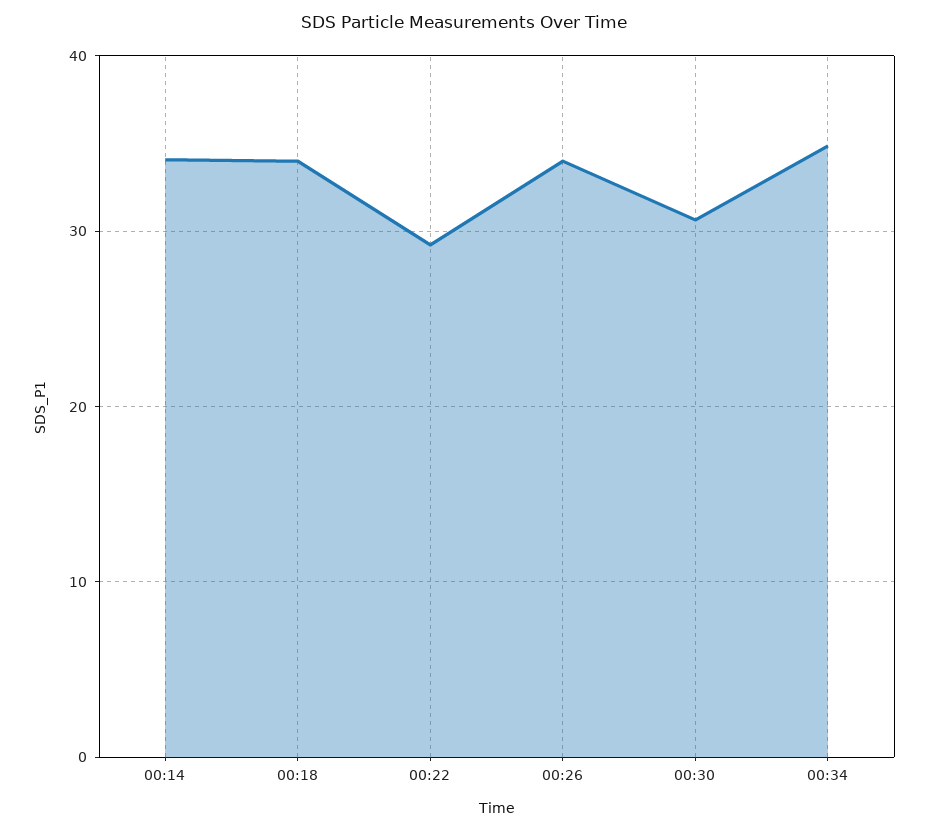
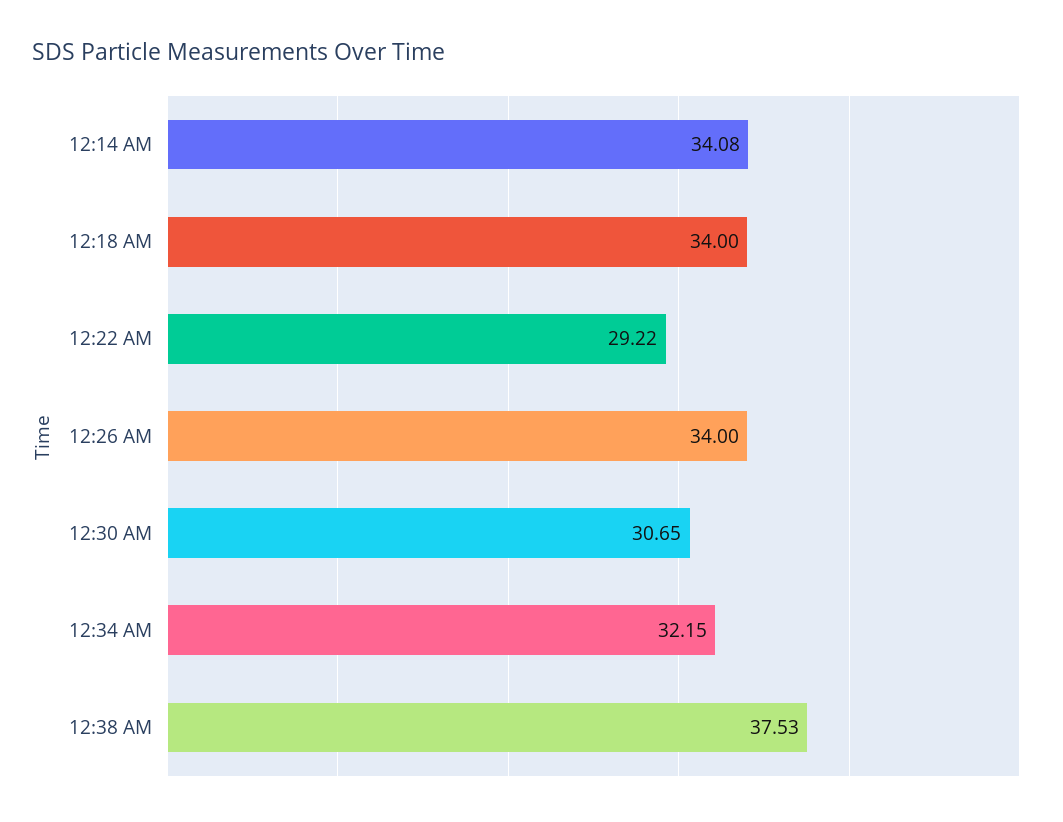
00:34: 35 -> 32.15
12:38 AM: none -> 37.53

